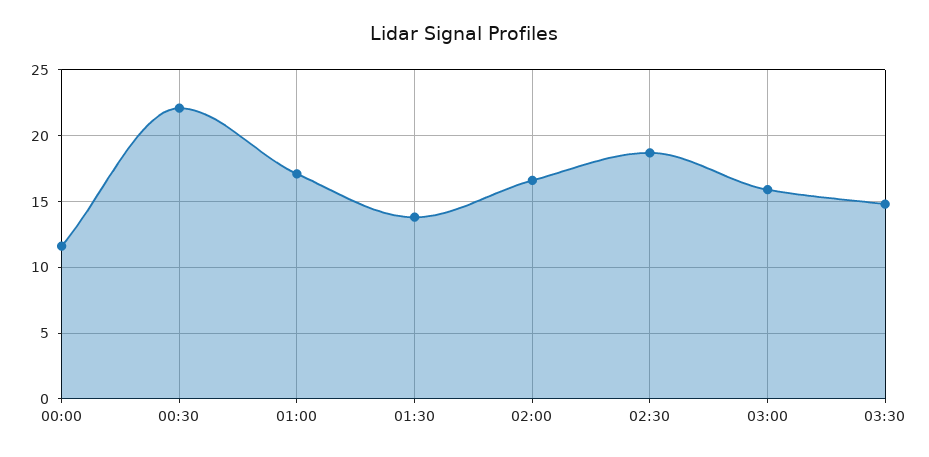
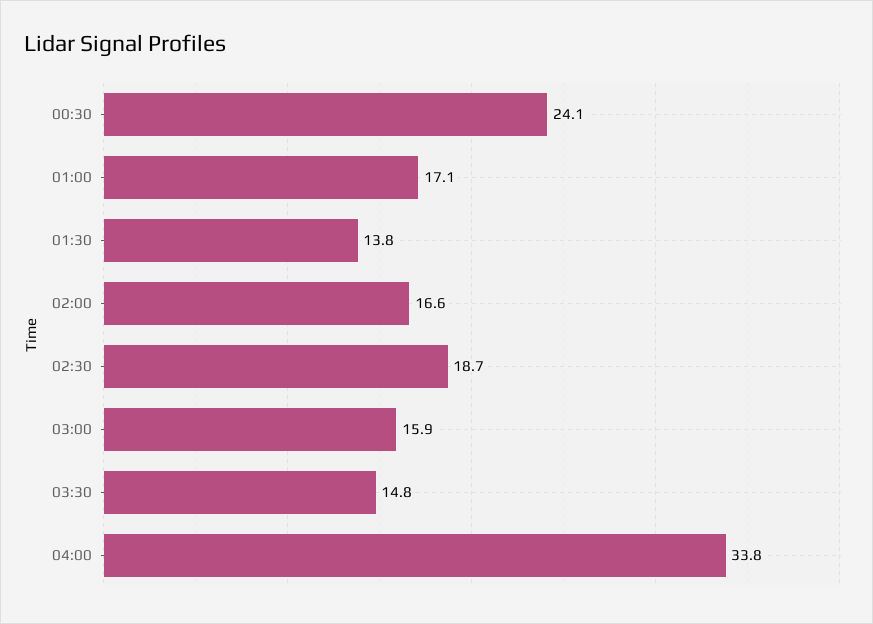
00:00: 11.5 -> none
00:30: 22 -> 24.1
04:00: none -> 33.8

